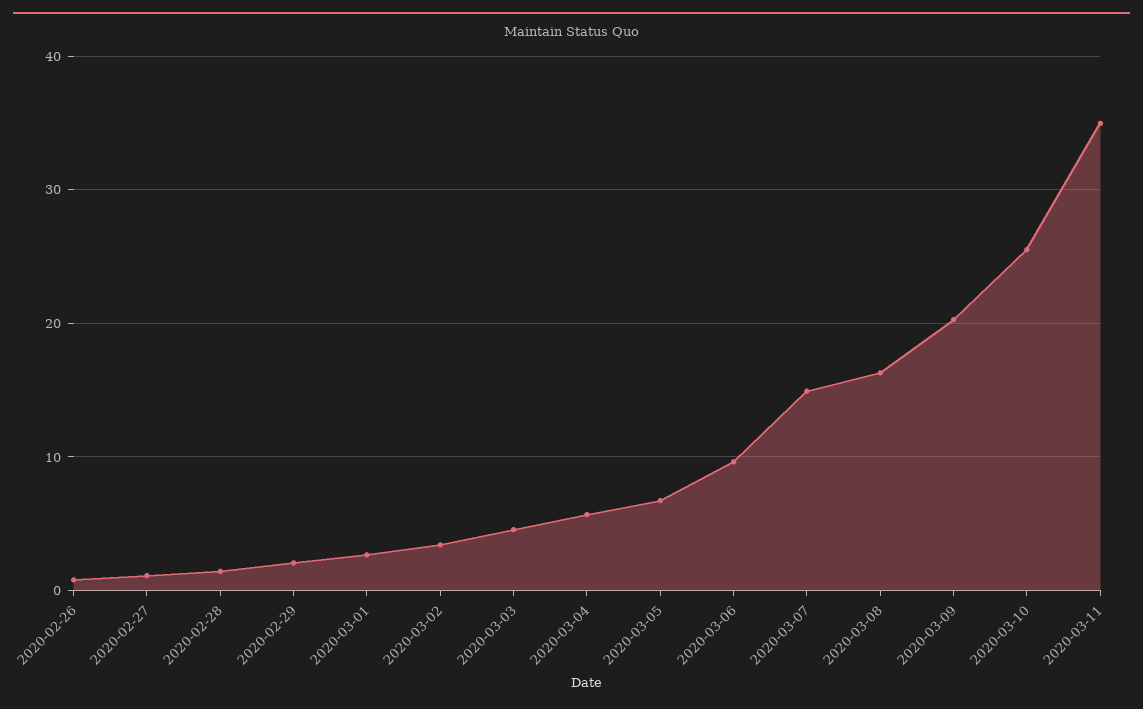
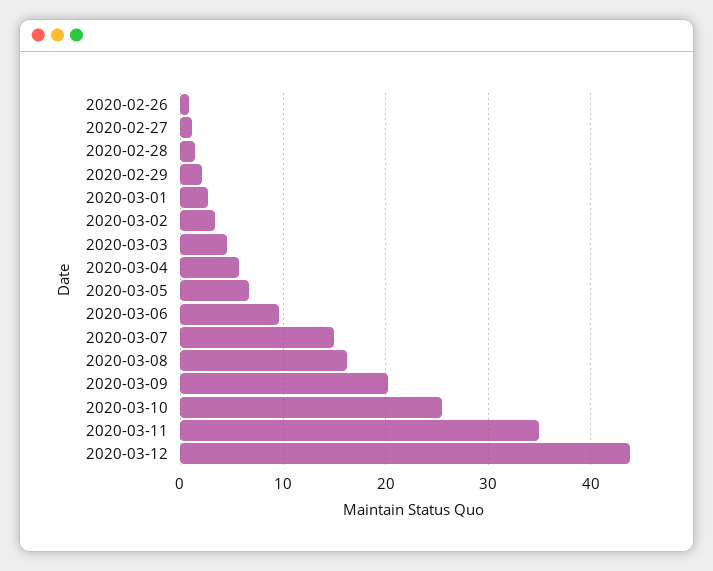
2020-03-12: none -> 44

